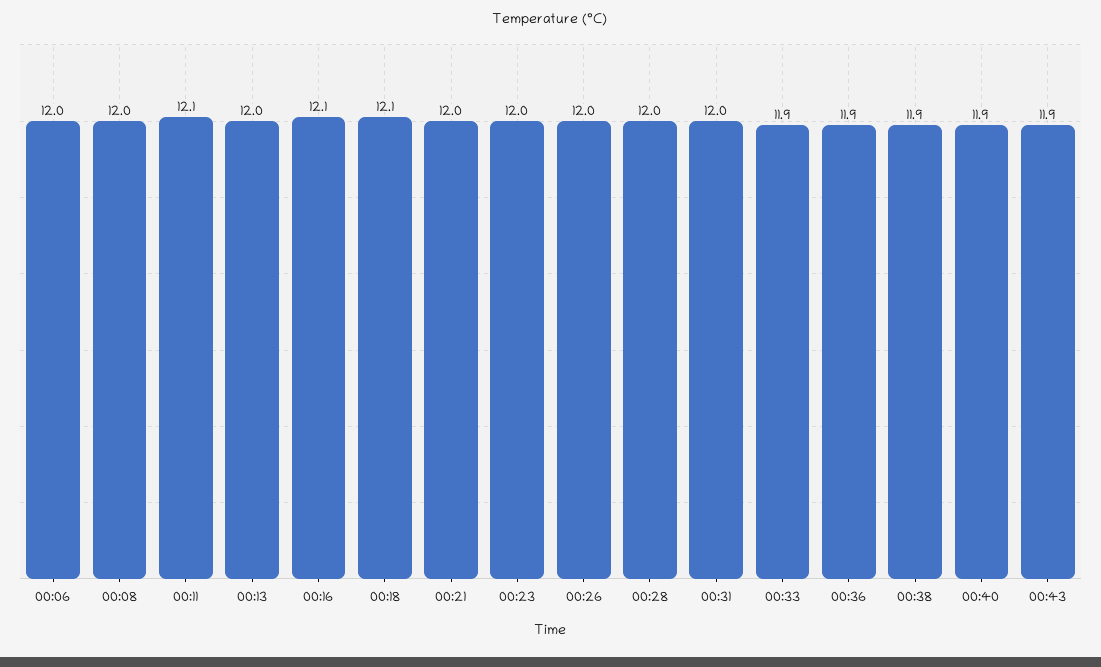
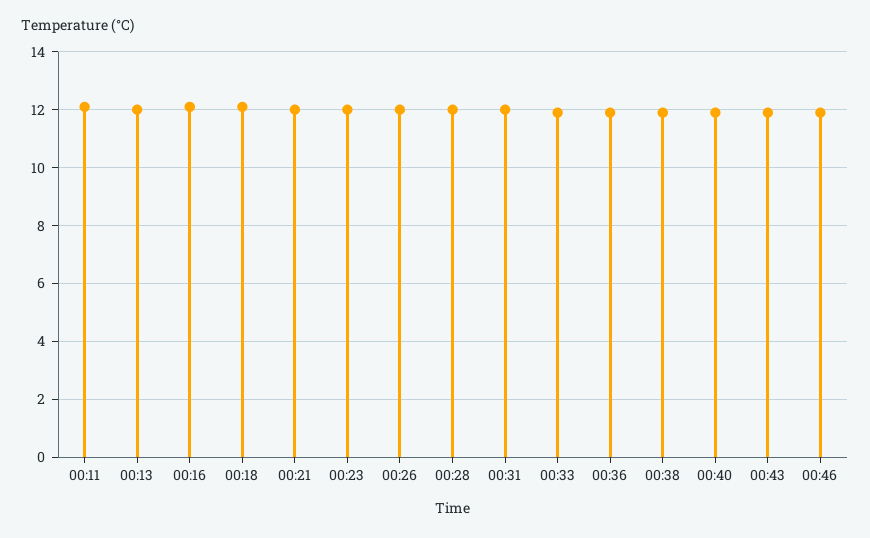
00:06: 12 -> none
00:08: 12 -> none
00:46: none -> 12

